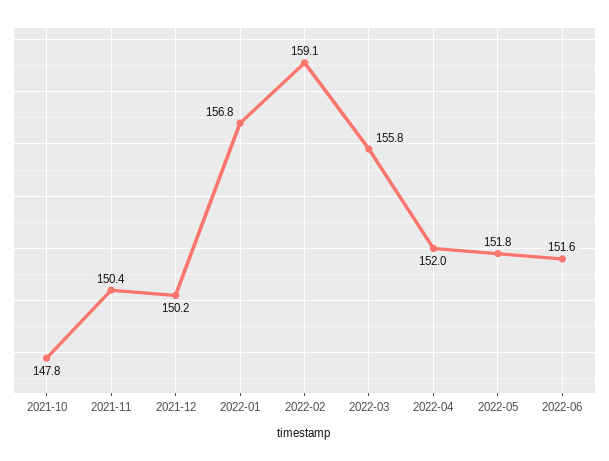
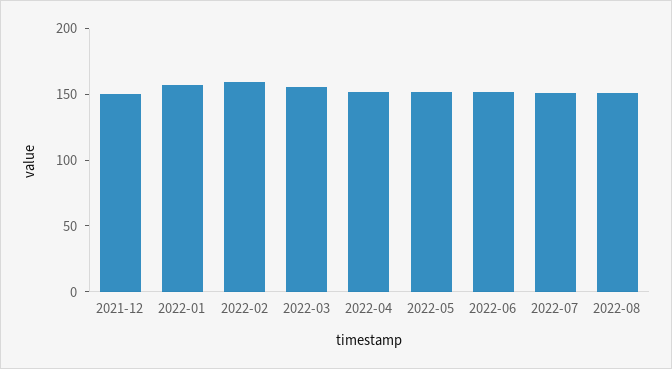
2021-10: 147.8 -> none
2021-11: 150.4 -> none
2022-07: none -> 150
2022-08: none -> 150

